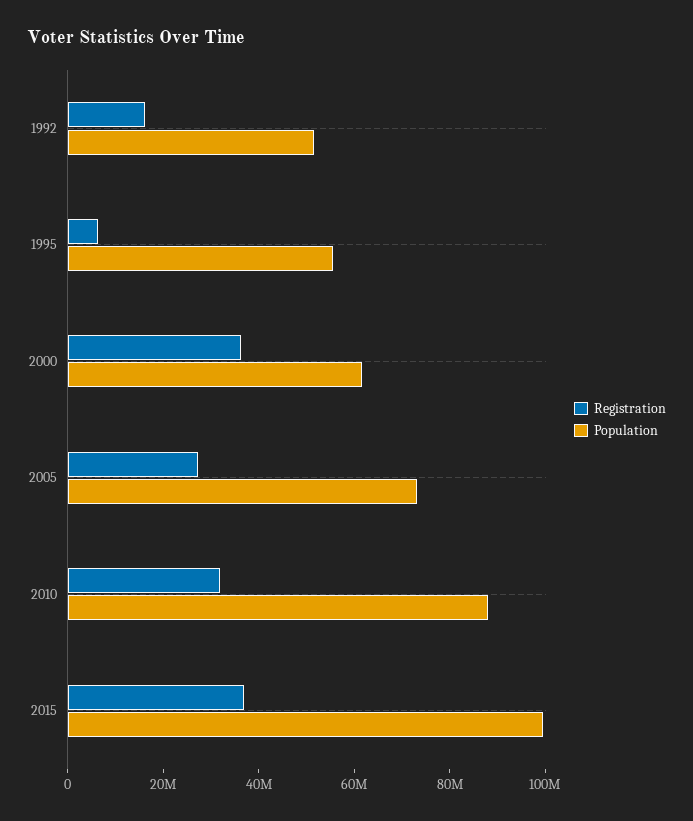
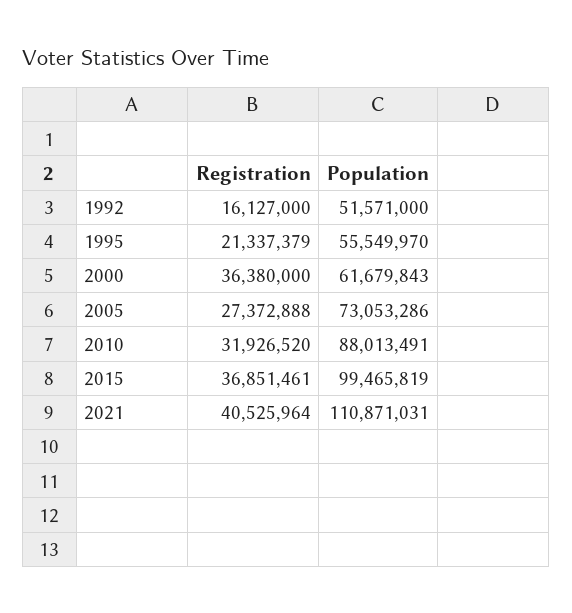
Registration, 1995: 5000000 -> 21337379
Registration, 2021: none -> 40525964
Population, 2021: none -> 110871031

